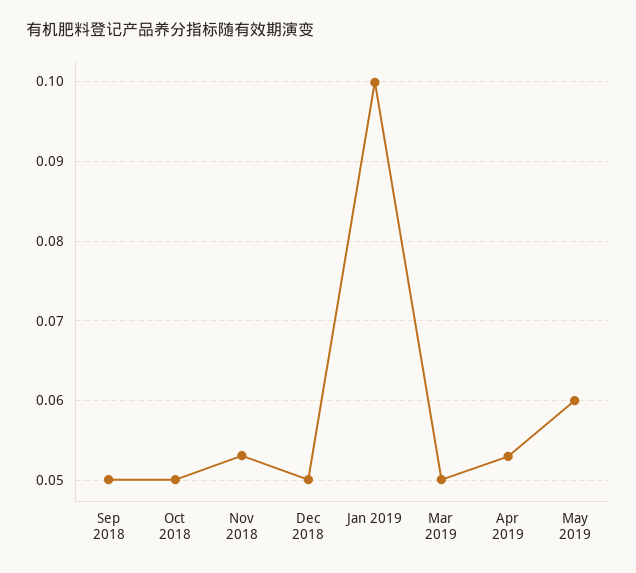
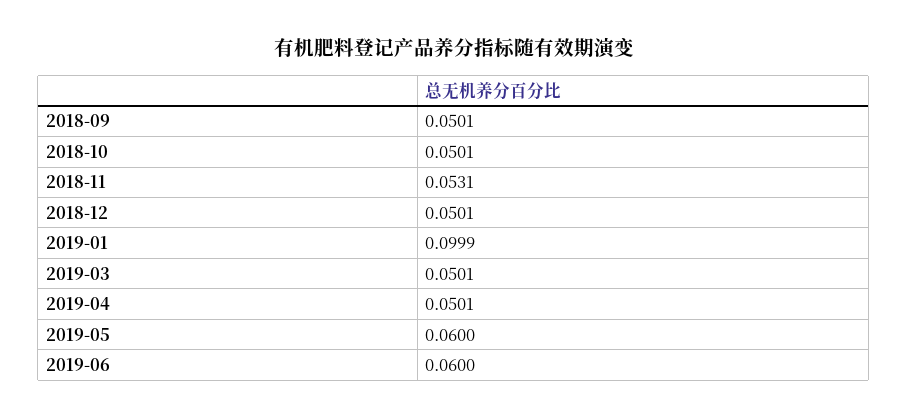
Apr 2019: 0.053 -> 0.0501
2019-06: none -> 0.06

